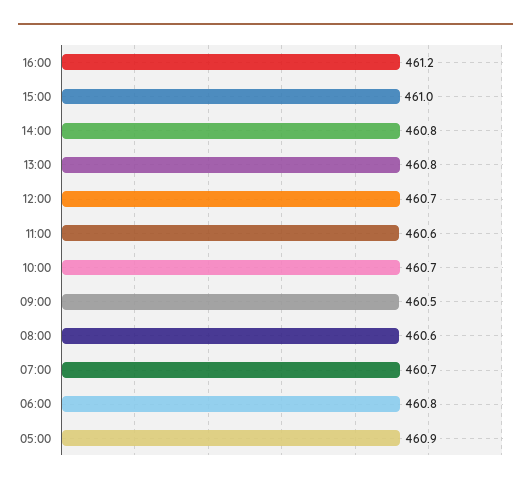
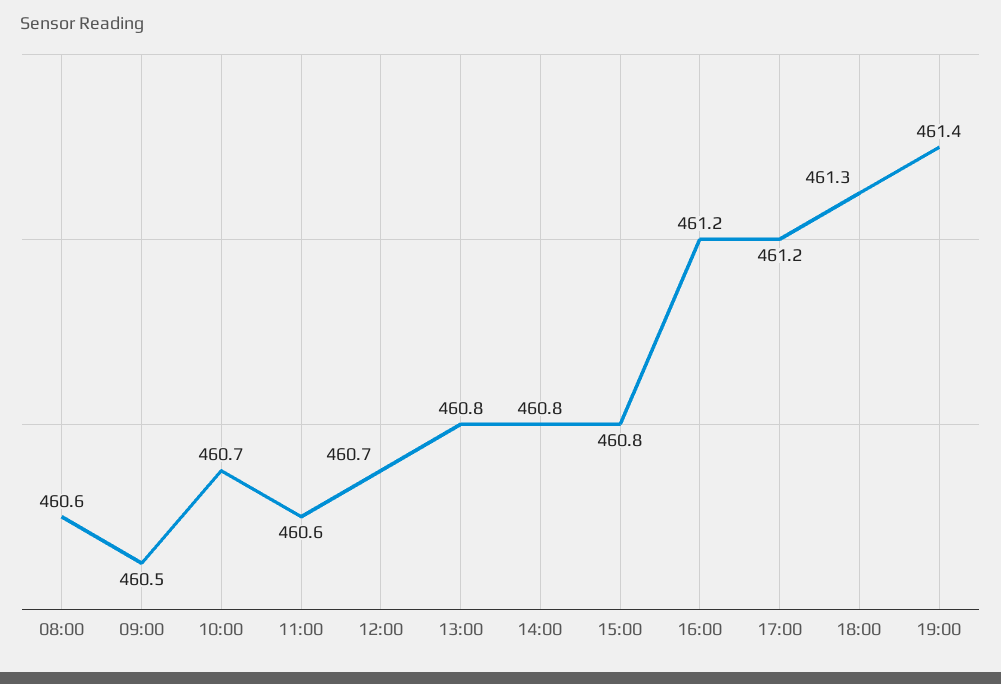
15:00: 461 -> 460.8
07:00: 460.7 -> none
06:00: 460.8 -> none
05:00: 460.9 -> none
17:00: none -> 461.2
18:00: none -> 461.3
19:00: none -> 461.4

